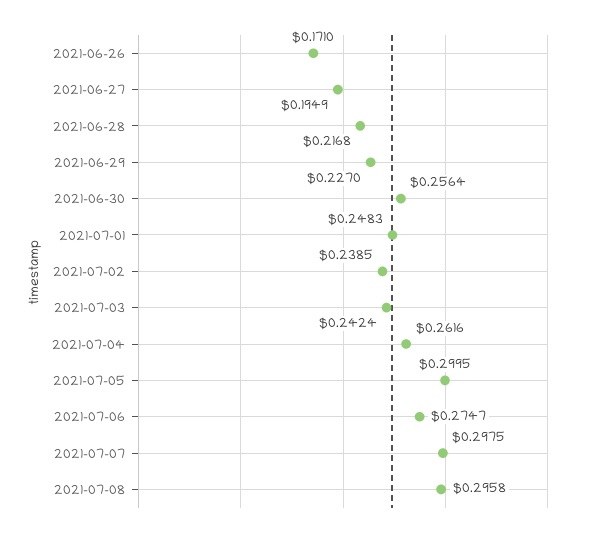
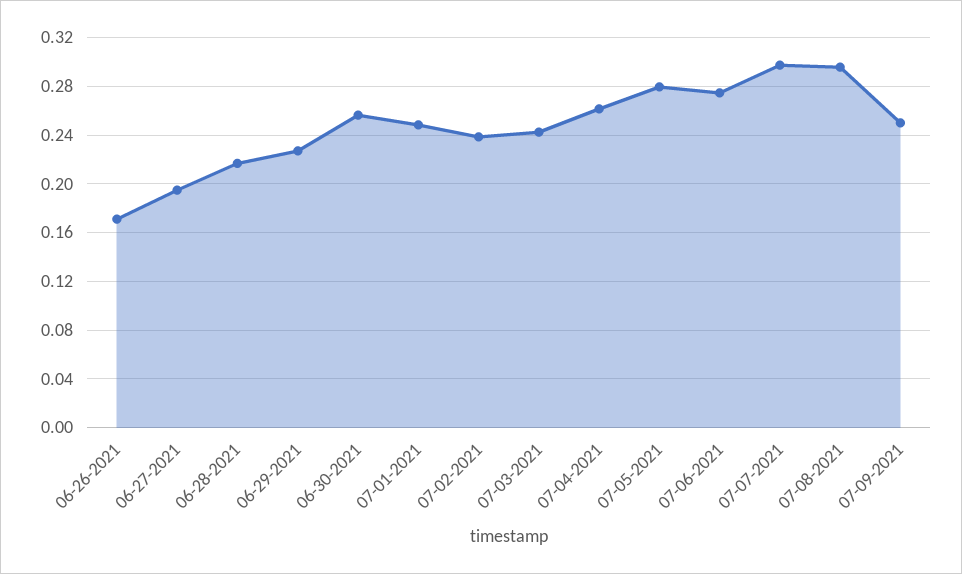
2021-07-05: 0.2995 -> 0.28
07-09-2021: none -> 0.25

